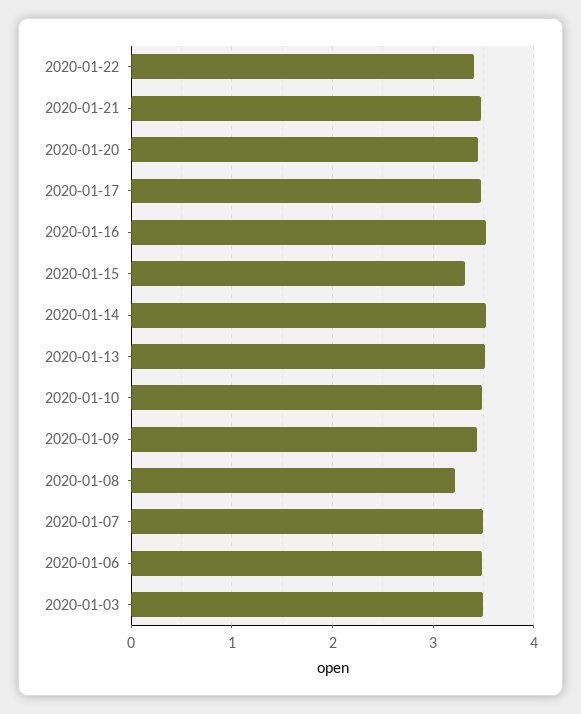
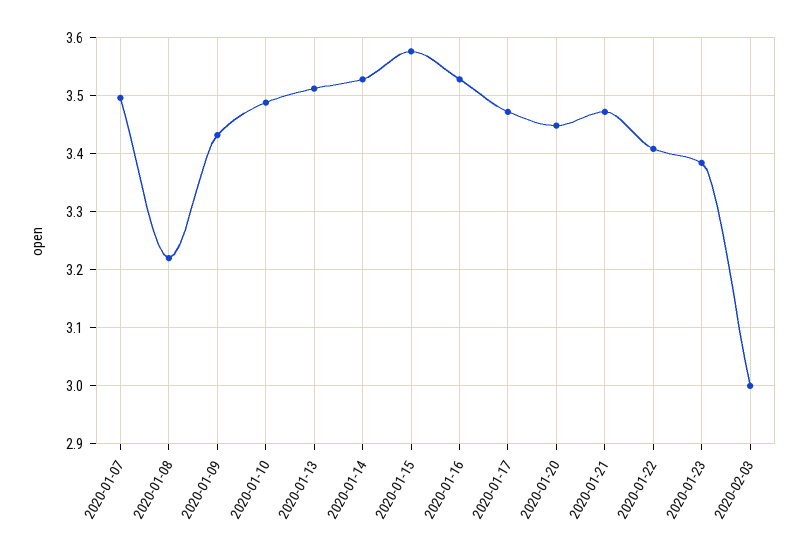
2020-01-15: 3.3 -> 3.58
2020-01-06: 3.5 -> none
2020-01-03: 3.5 -> none
2020-01-23: none -> 3.38
2020-02-03: none -> 3

